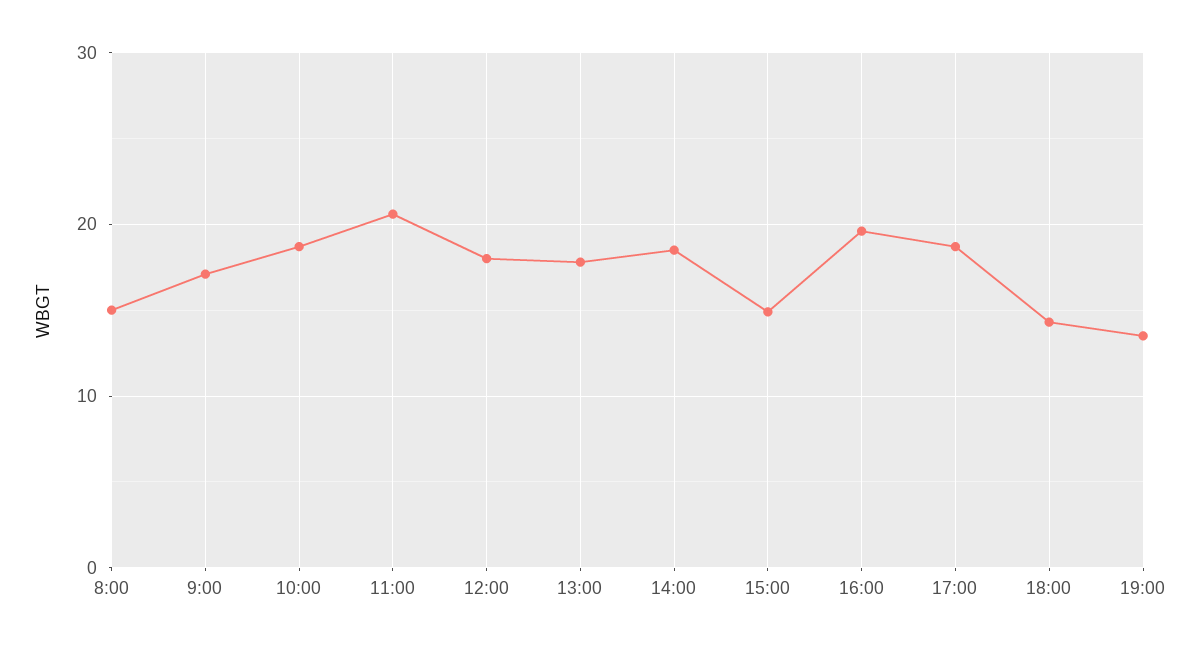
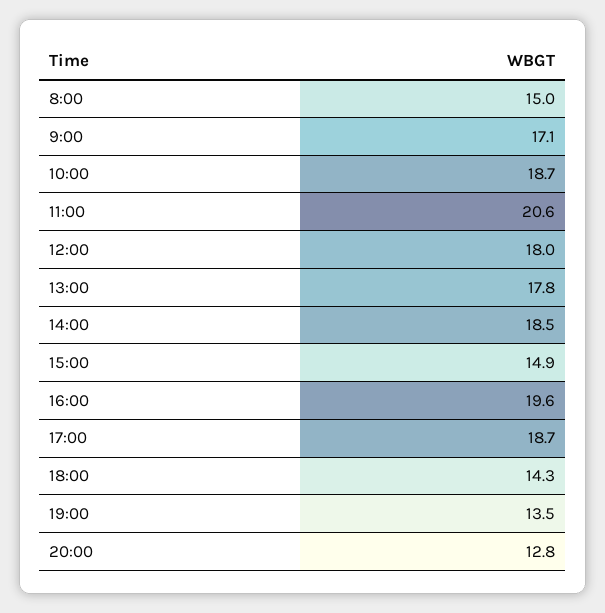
20:00: none -> 12.8

